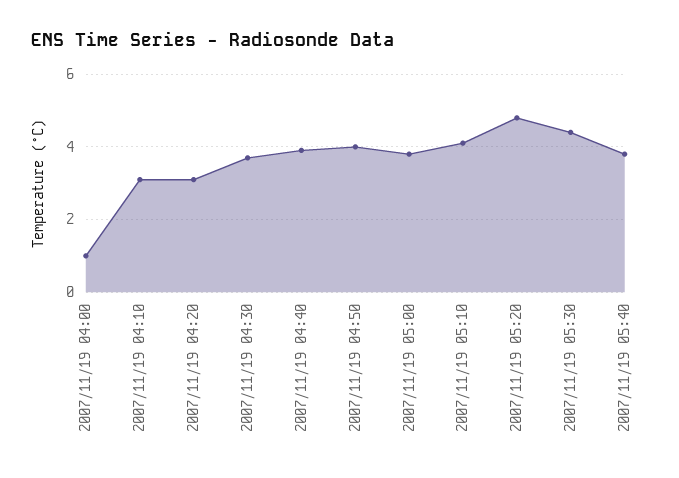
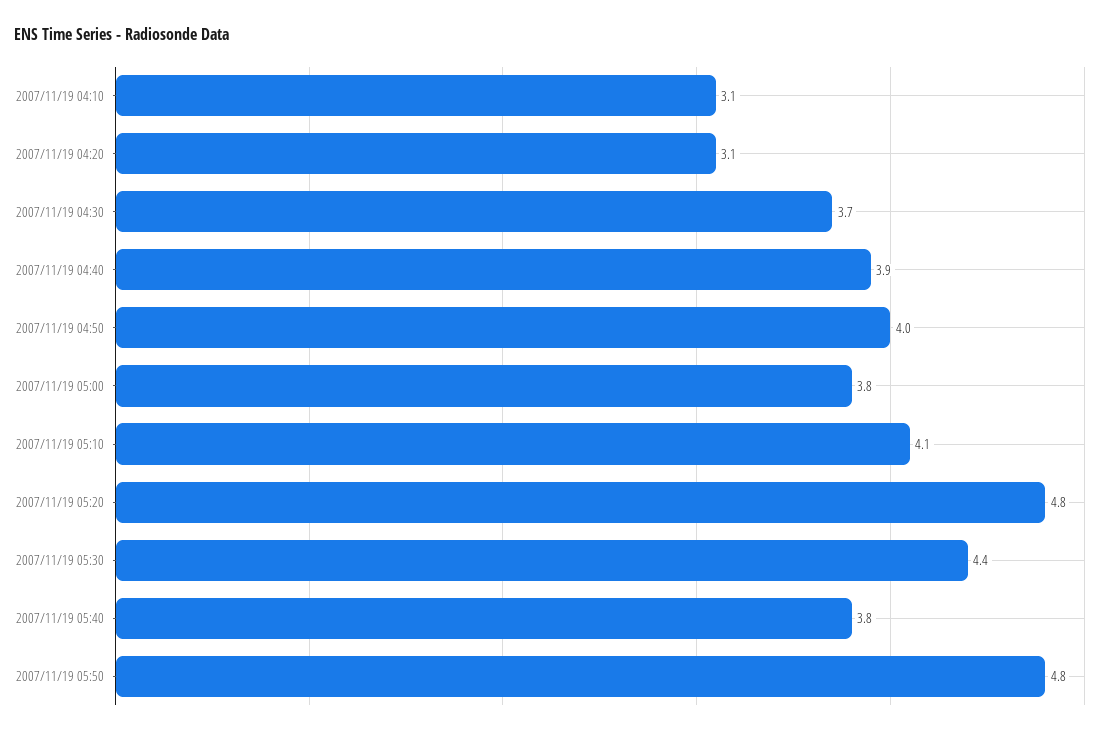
2007/11/19 04:00: 1 -> none
2007/11/19 05:50: none -> 4.8

